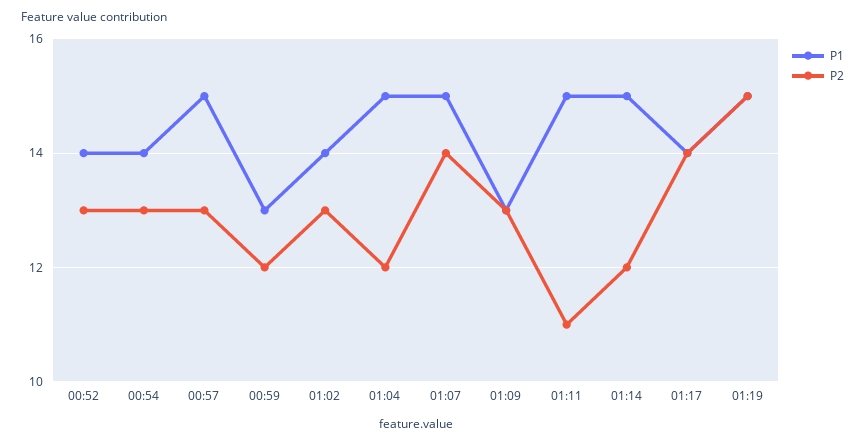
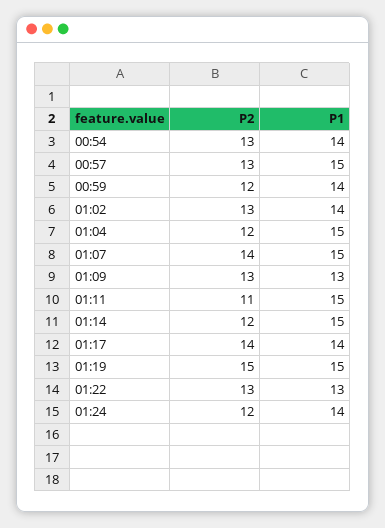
P1, 00:52: 14 -> none
P2, 00:52: 13 -> none
P1, 00:59: 13 -> 14
P2, 01:22: none -> 13
P1, 01:22: none -> 13
P2, 01:24: none -> 12
P1, 01:24: none -> 14

